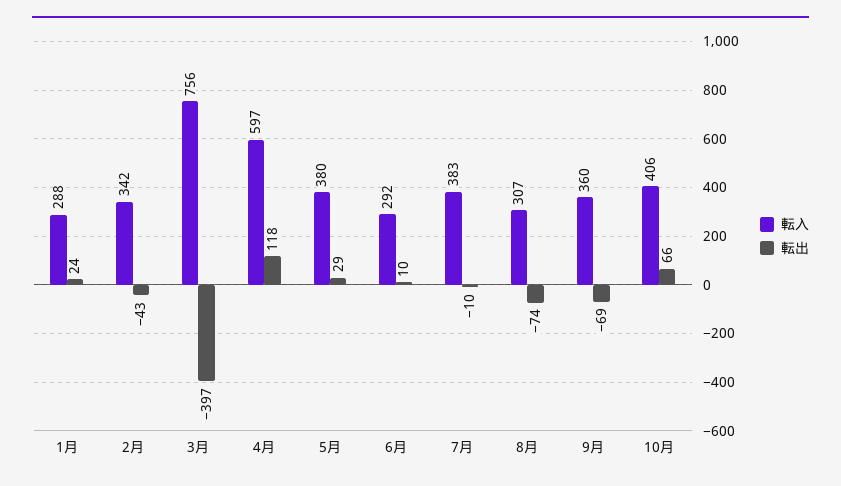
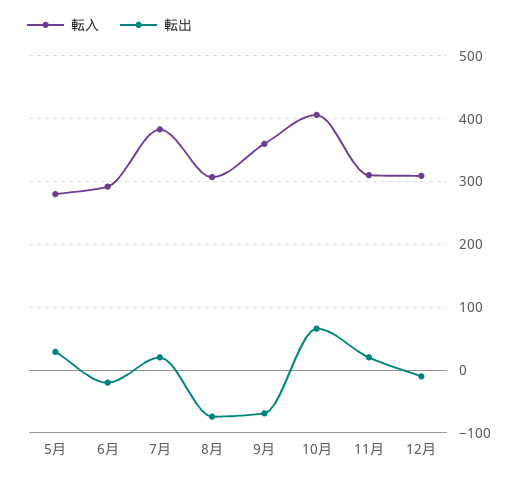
転入, 1月: 288 -> none
転出, 1月: 24 -> none
転入, 2月: 342 -> none
転出, 2月: -43 -> none
転入, 3月: 756 -> none
転出, 3月: -397 -> none
転入, 4月: 597 -> none
転出, 4月: 118 -> none
転入, 5月: 380 -> 280
転出, 6月: 10 -> -20
転出, 7月: -10 -> 20
転入, 11月: none -> 310
転出, 11月: none -> 20
転入, 12月: none -> 310
転出, 12月: none -> -10

